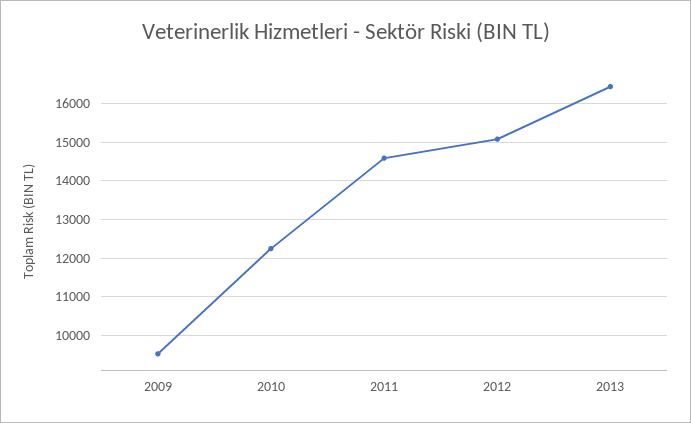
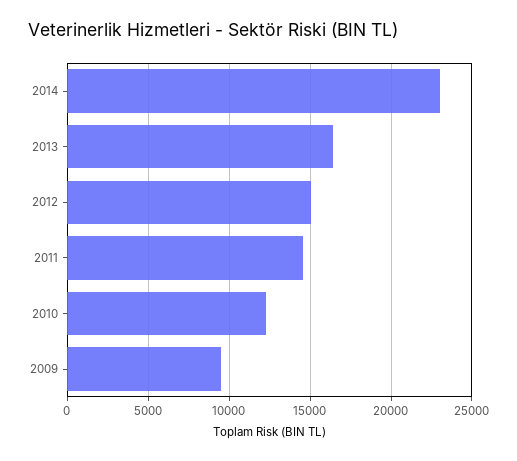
2014: none -> 23000

